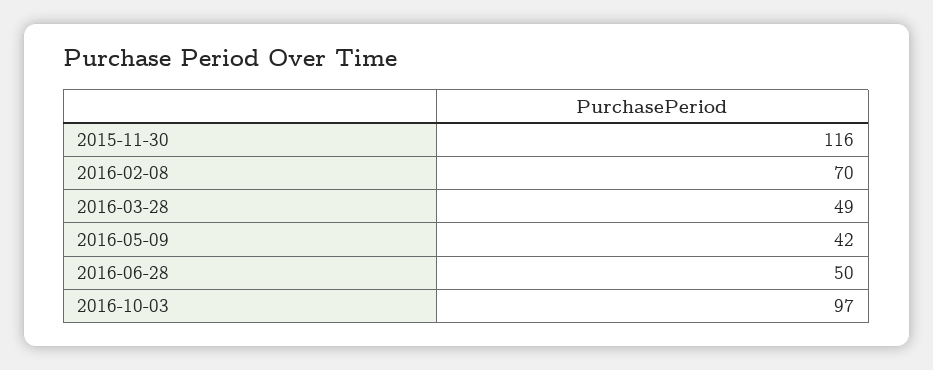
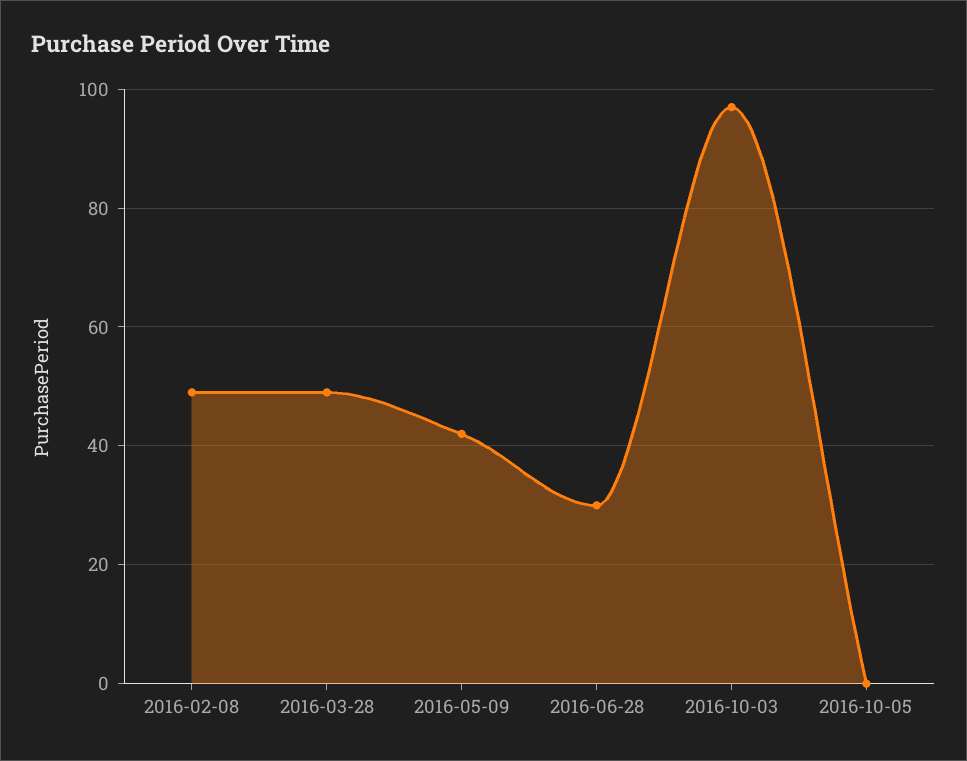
2015-11-30: 116 -> none
2016-02-08: 70 -> 50
2016-06-28: 50 -> 30
2016-10-05: none -> 0

